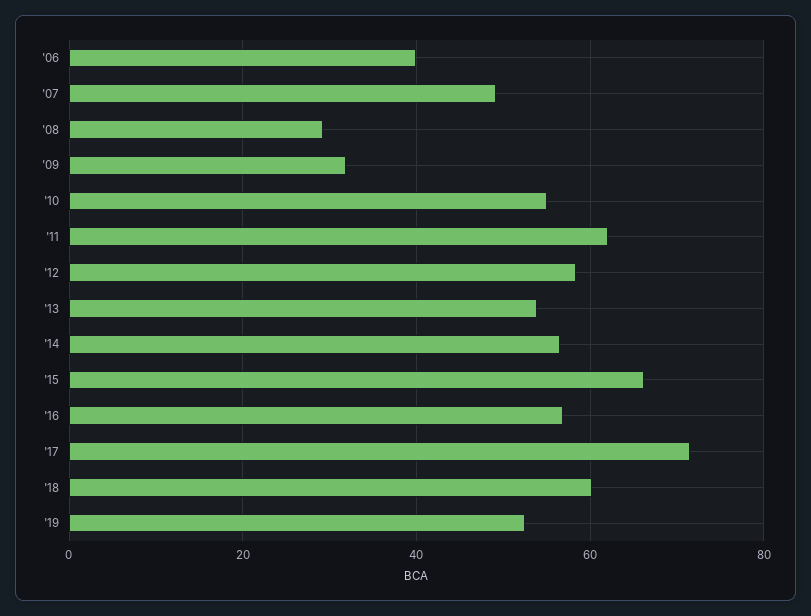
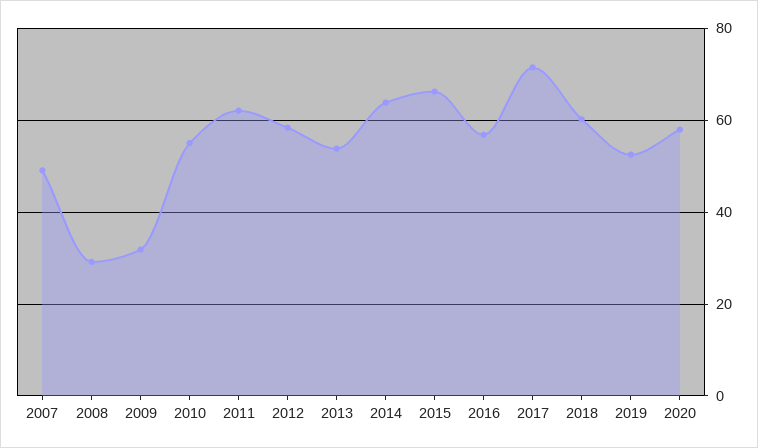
'06: 40 -> none
'14: 56 -> 64
2020: none -> 58

